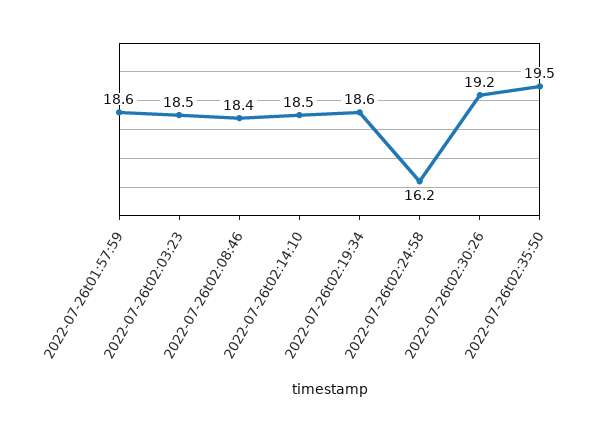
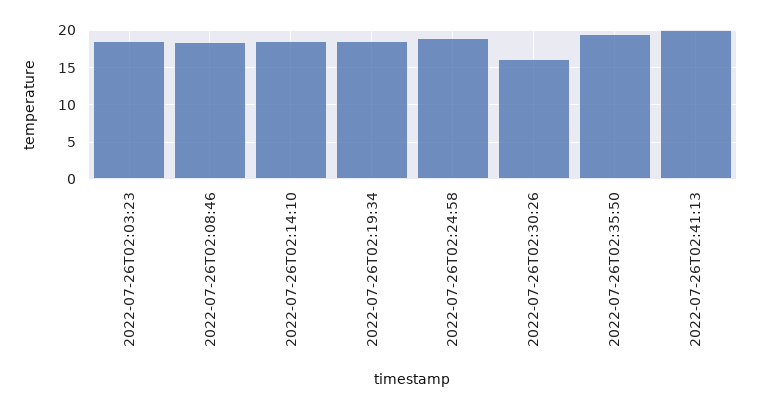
2022-07-26t01:57:59: 18.6 -> none
2022-07-26t02:24:58: 16.2 -> 19
2022-07-26t02:30:26: 19.2 -> 16
2022-07-26T02:41:13: none -> 20

